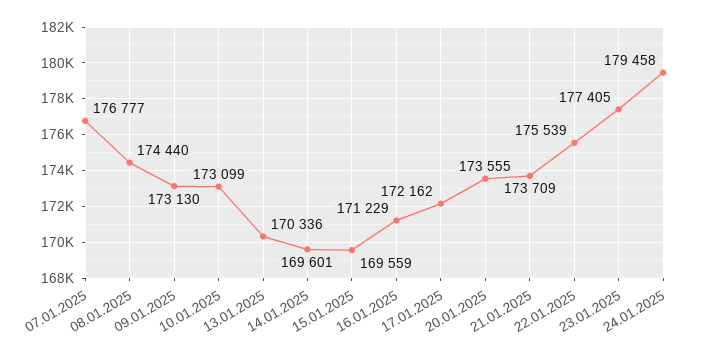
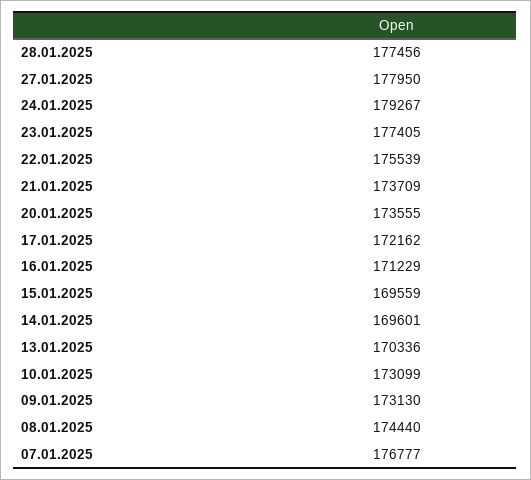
24.01.2025: 179458 -> 179267
28.01.2025: none -> 177456
27.01.2025: none -> 177950

